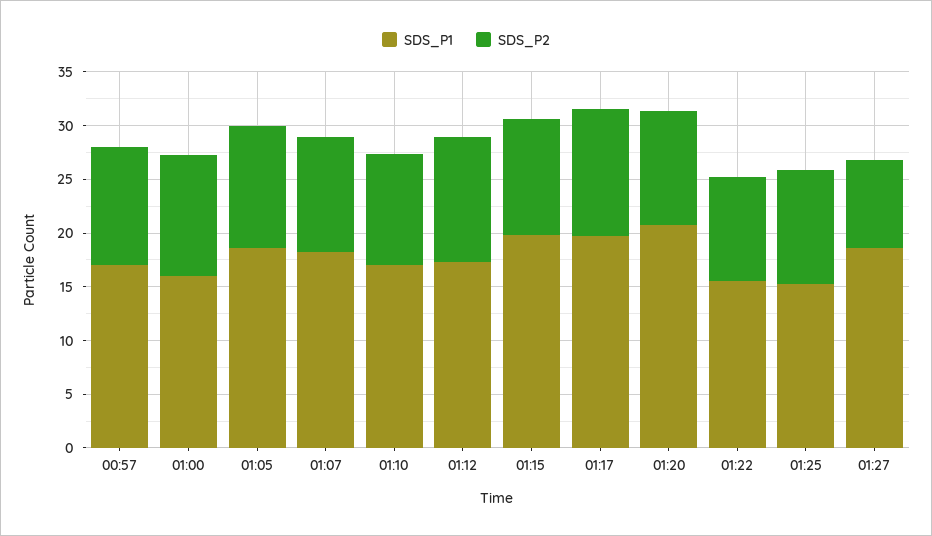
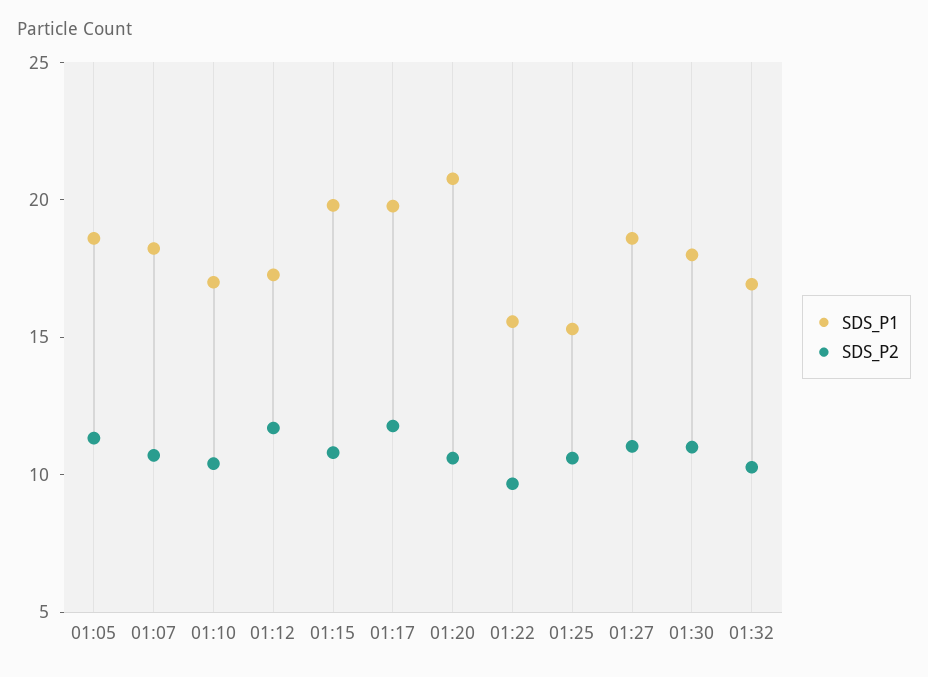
SDS_P1, 00:57: 17 -> none
SDS_P2, 00:57: 11 -> none
SDS_P1, 01:00: 16 -> none
SDS_P2, 01:00: 11 -> none
SDS_P2, 01:27: 8 -> 11
SDS_P1, 01:30: none -> 18
SDS_P2, 01:30: none -> 11
SDS_P1, 01:32: none -> 17
SDS_P2, 01:32: none -> 10

